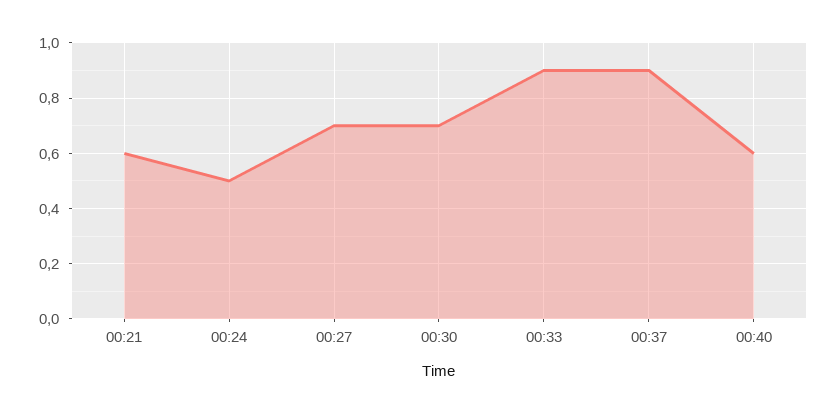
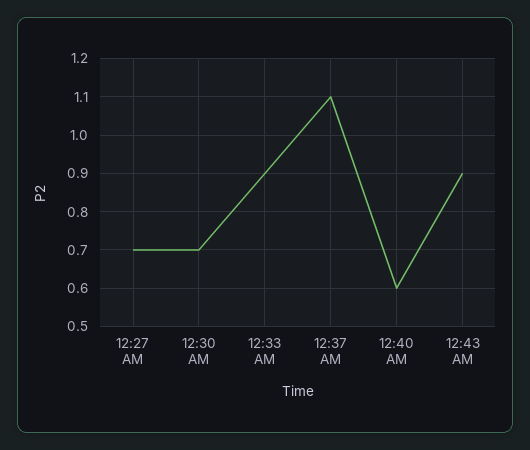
00:21: 0.6 -> none
00:24: 0.5 -> none
00:37: 0.9 -> 1.1
12:43 AM: none -> 0.9

